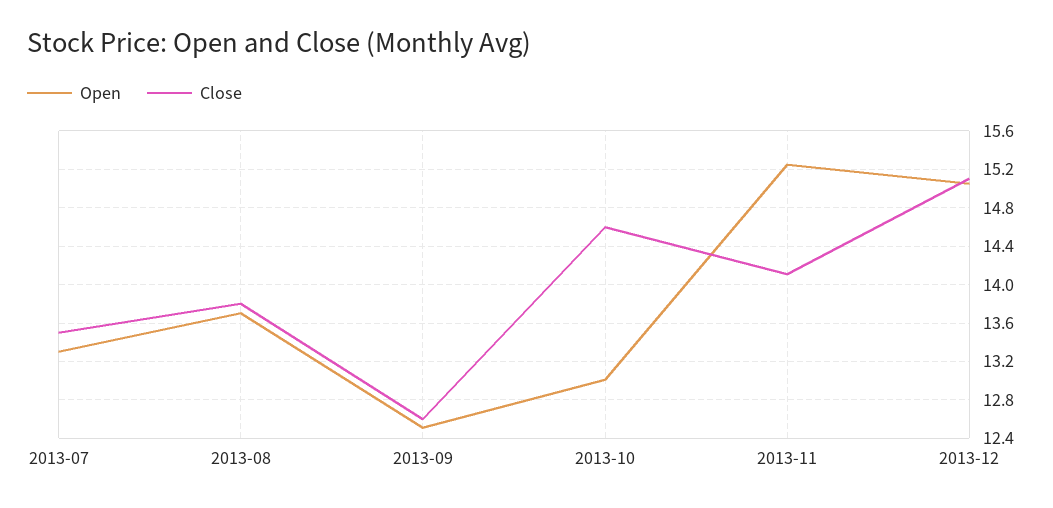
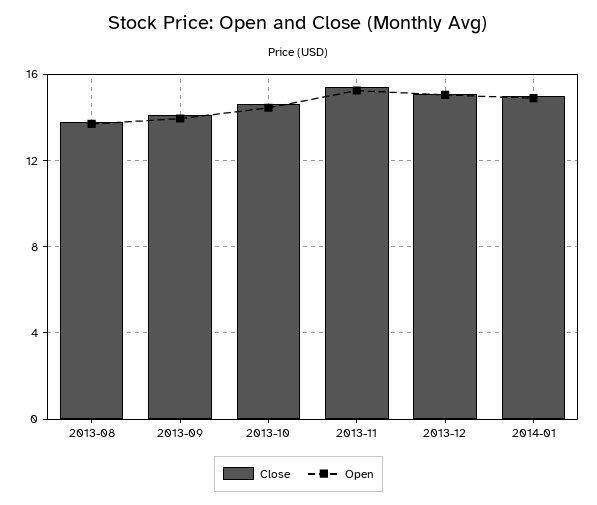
Open, 2013-07: 13.3 -> none
Close, 2013-07: 13.5 -> none
Open, 2013-09: 12.5 -> 14
Close, 2013-09: 12.6 -> 14
Open, 2013-10: 13 -> 14.5
Close, 2013-11: 14.1 -> 15.5
Close, 2014-01: none -> 15
Open, 2014-01: none -> 15

